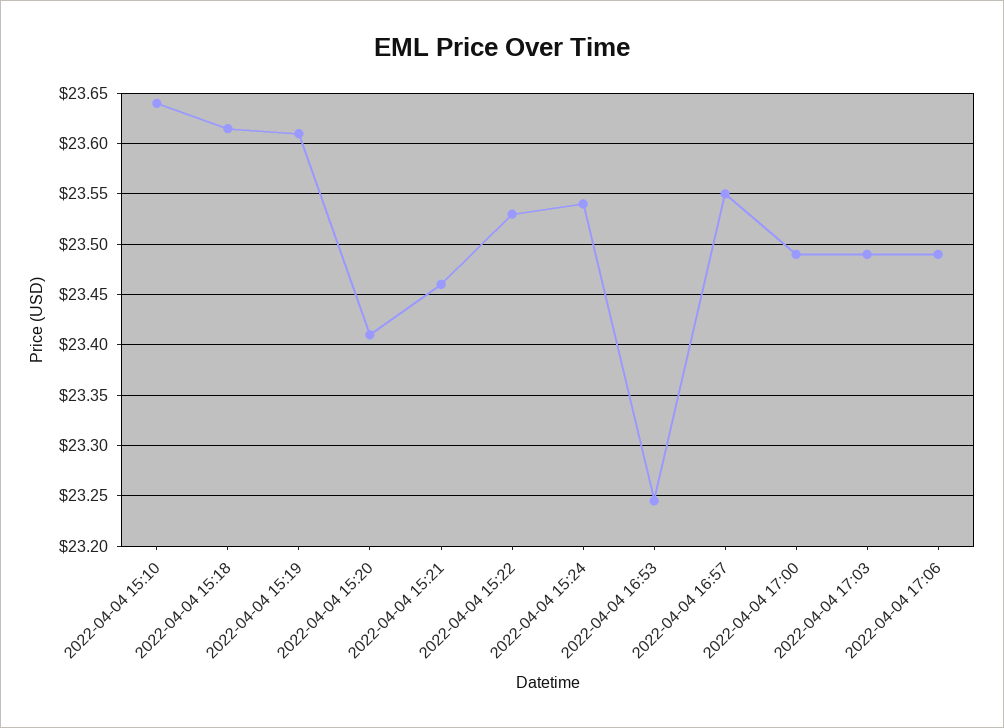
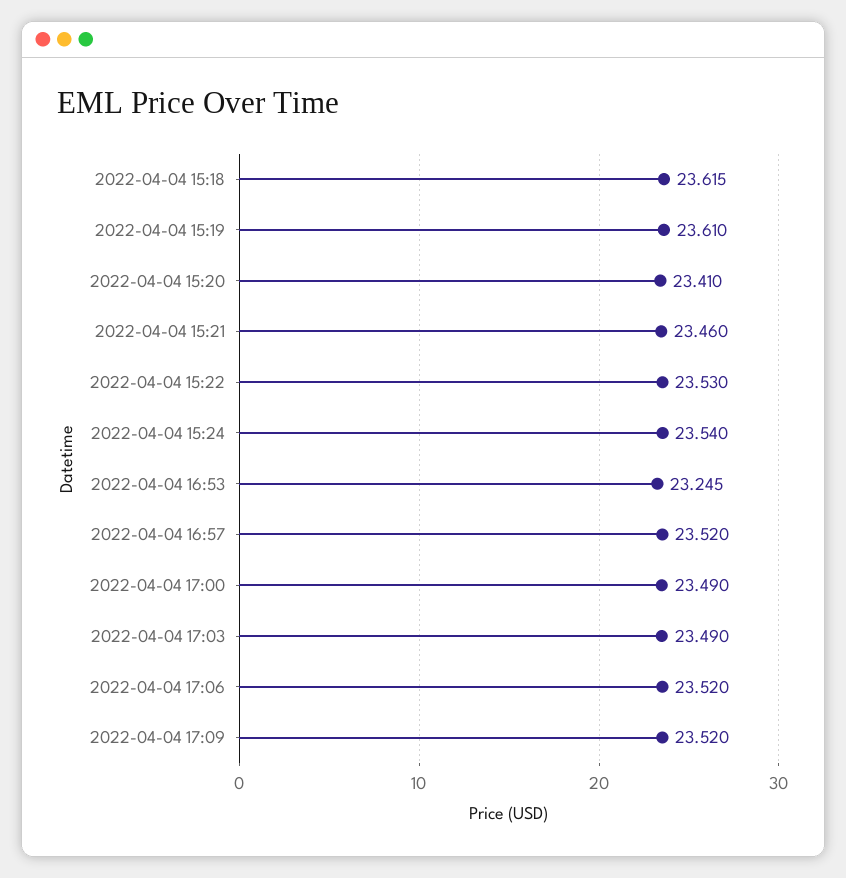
2022-04-04 15:10: 23.64 -> none
2022-04-04 16:57: 23.55 -> 23.52
2022-04-04 17:06: 23.49 -> 23.52
2022-04-04 17:09: none -> 23.52

